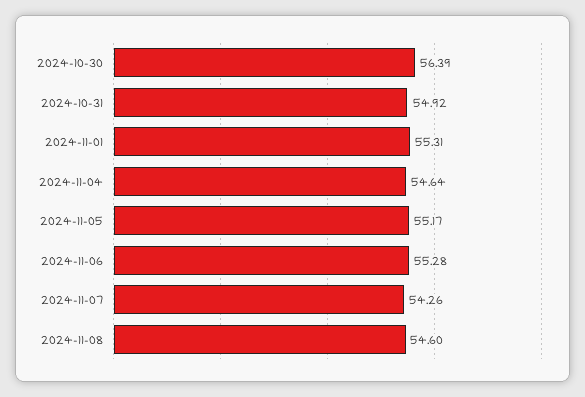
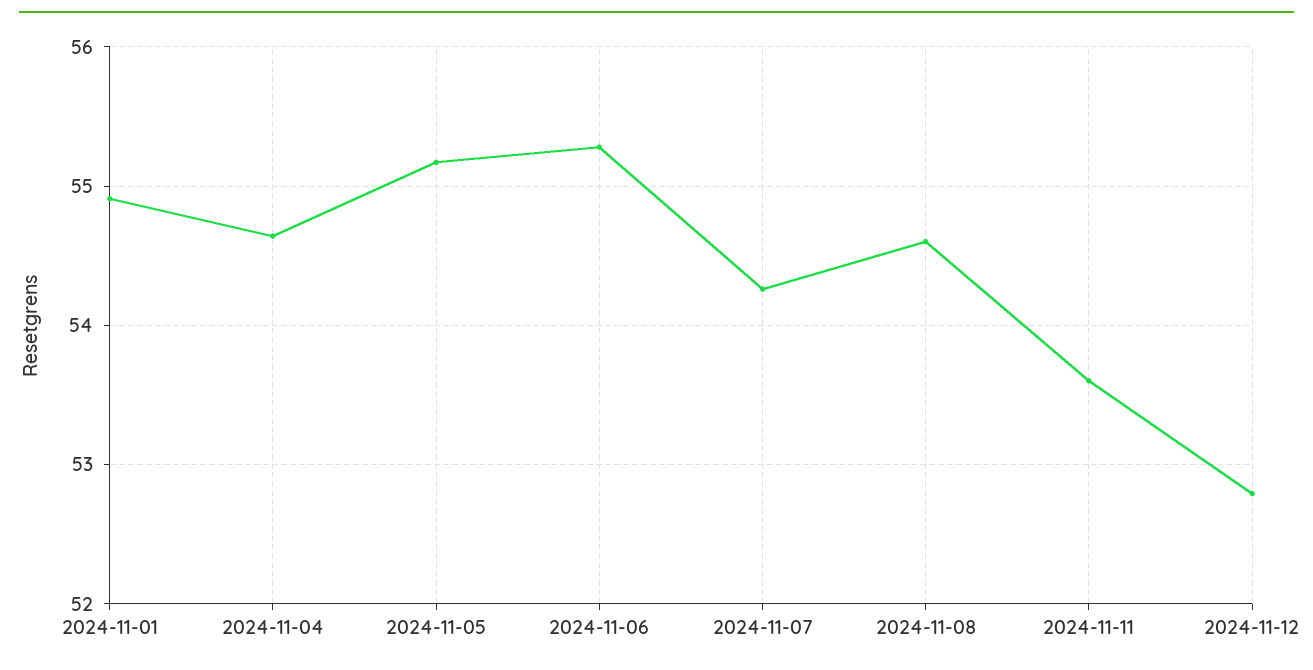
2024-10-30: 56.39 -> none
2024-10-31: 54.92 -> none
2024-11-01: 55.31 -> 54.9
2024-11-11: none -> 53.6
2024-11-12: none -> 52.8

